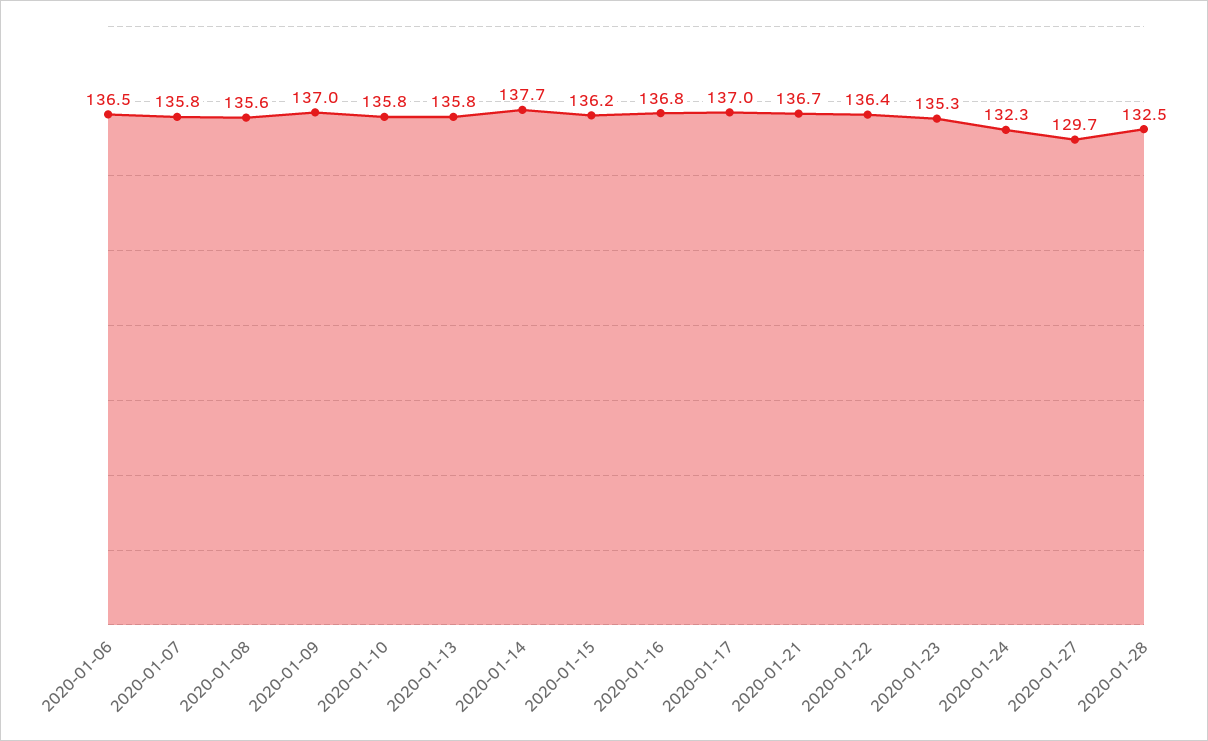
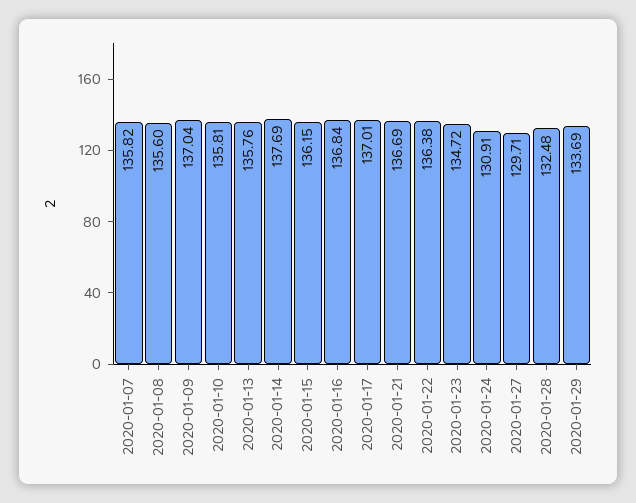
2020-01-06: 136.5 -> none
2020-01-23: 135.3 -> 134.72
2020-01-24: 132.3 -> 130.91
2020-01-29: none -> 133.69

